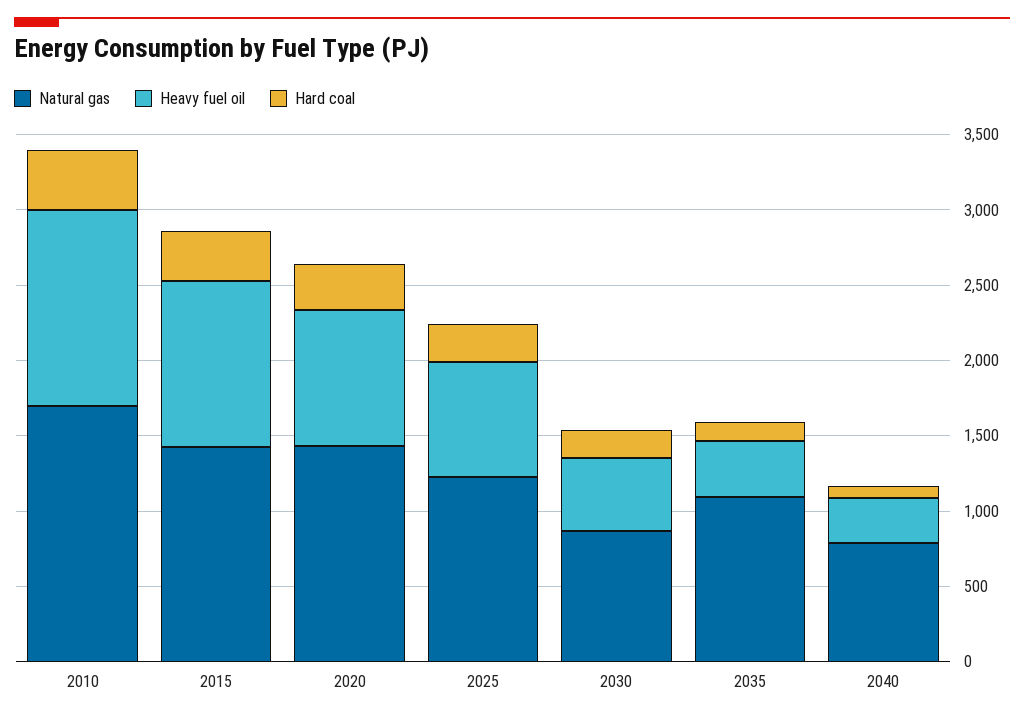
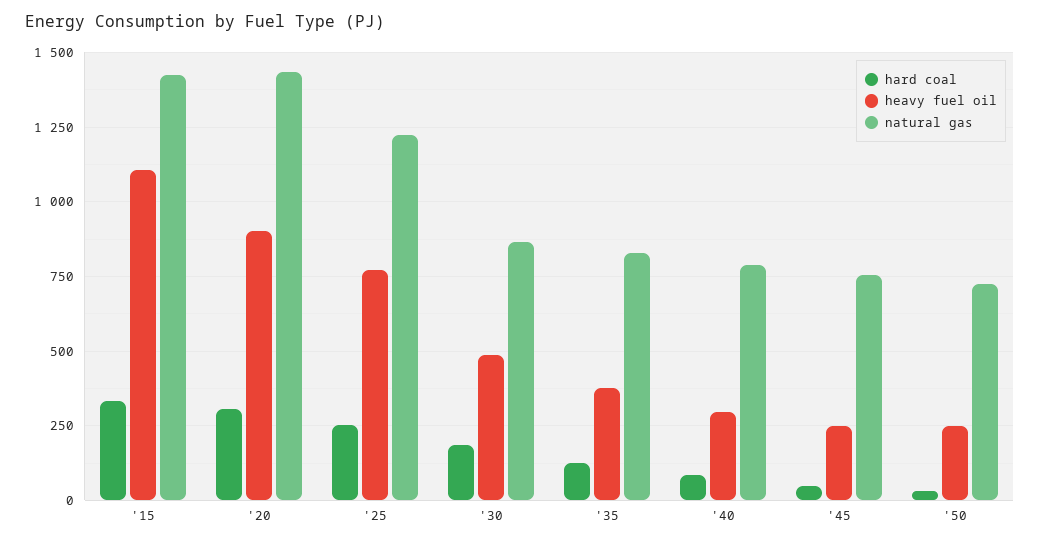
Natural gas, 2010: 1700 -> none
Heavy fuel oil, 2010: 1300 -> none
Hard coal, 2010: 400 -> none
Natural gas, 2035: 1100 -> 825
Hard coal, '45: none -> 50
Heavy fuel oil, '45: none -> 250
Natural gas, '45: none -> 750
Hard coal, '50: none -> 25
Heavy fuel oil, '50: none -> 250
Natural gas, '50: none -> 725

